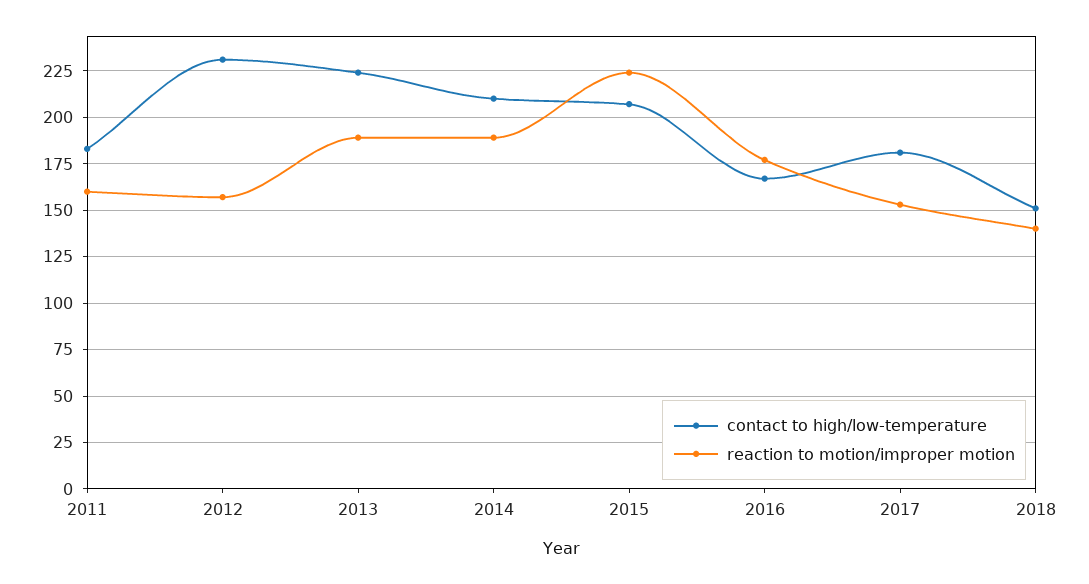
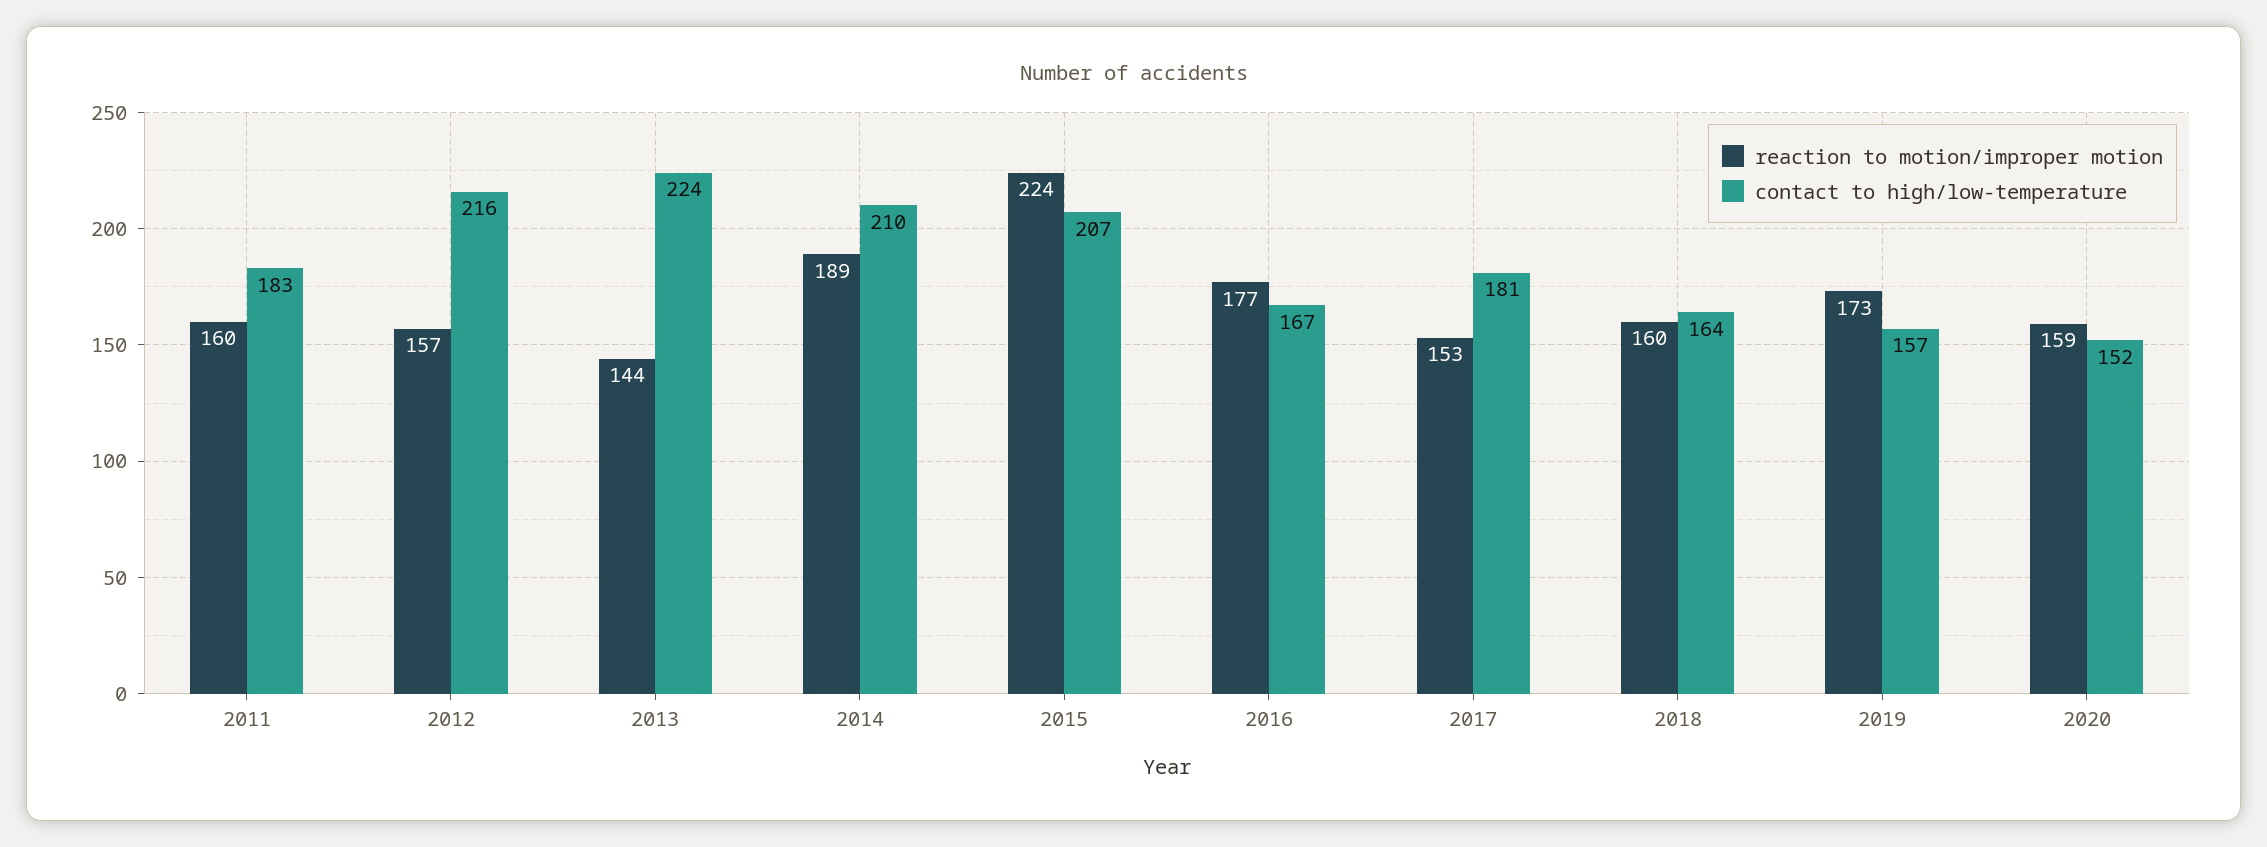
contact to high/low-temperature, 2012: 230 -> 216
reaction to motion/improper motion, 2013: 190 -> 144
contact to high/low-temperature, 2018: 150 -> 164
reaction to motion/improper motion, 2018: 140 -> 160
reaction to motion/improper motion, 2019: none -> 173
contact to high/low-temperature, 2019: none -> 157
reaction to motion/improper motion, 2020: none -> 159
contact to high/low-temperature, 2020: none -> 152

